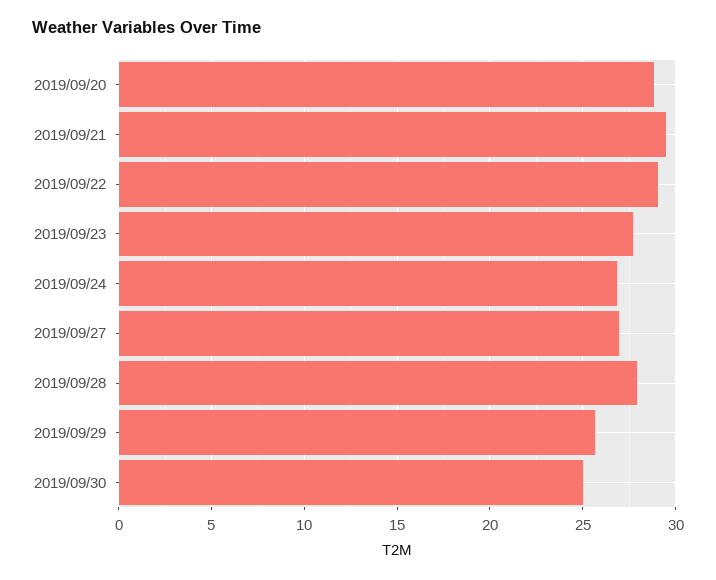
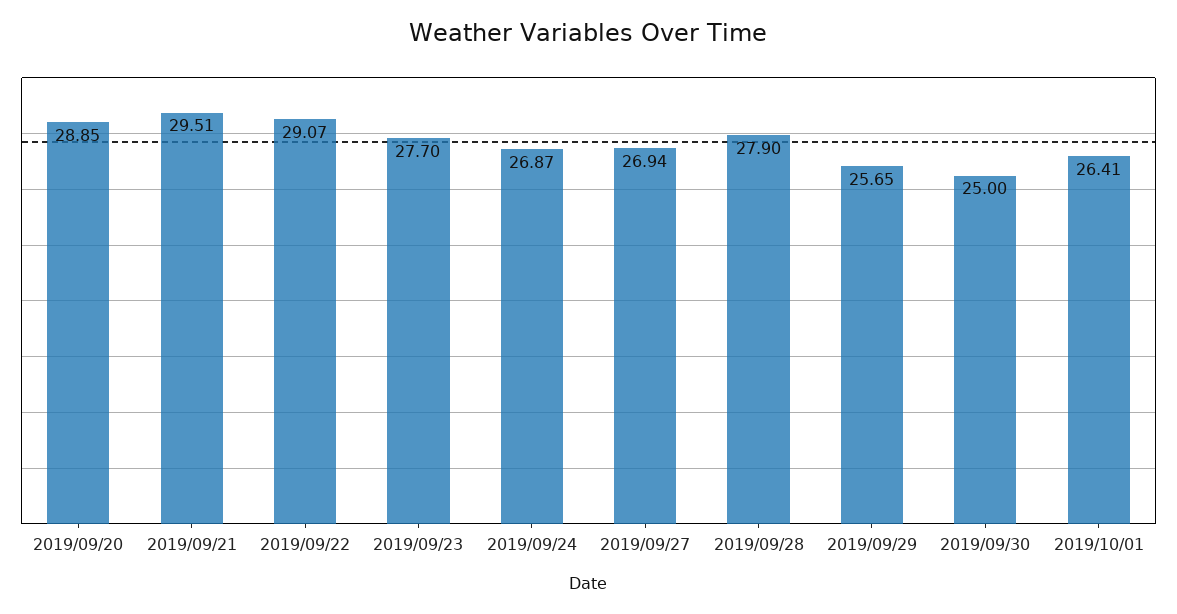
2019/10/01: none -> 26.41

